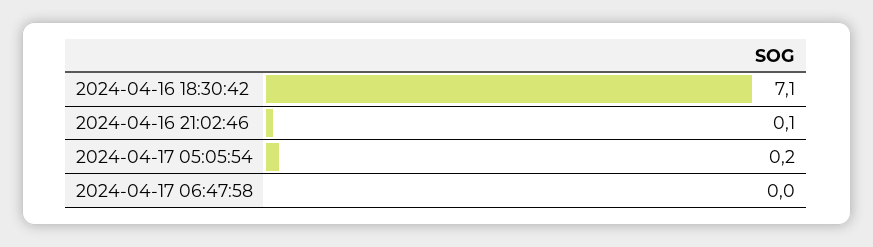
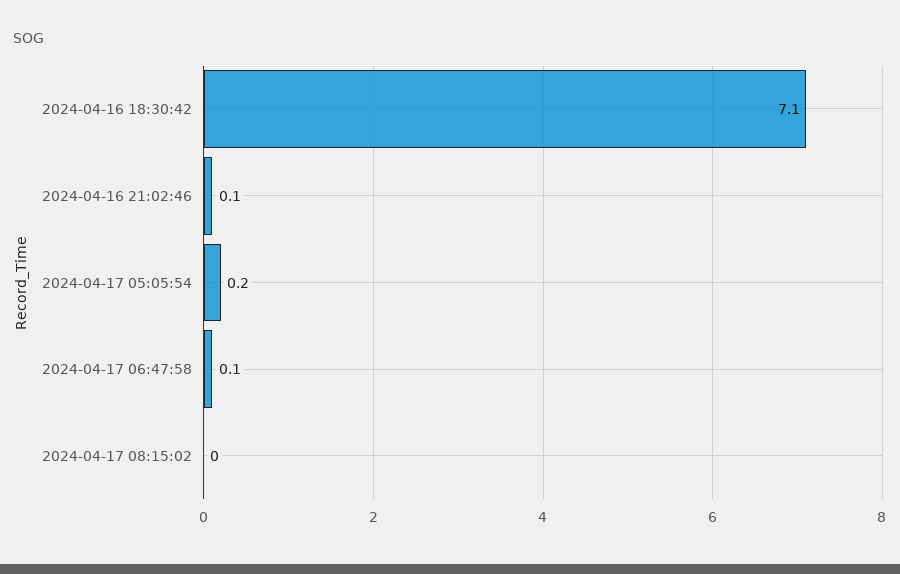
2024-04-17 06:47:58: 0 -> 0.1
2024-04-17 08:15:02: none -> 0

